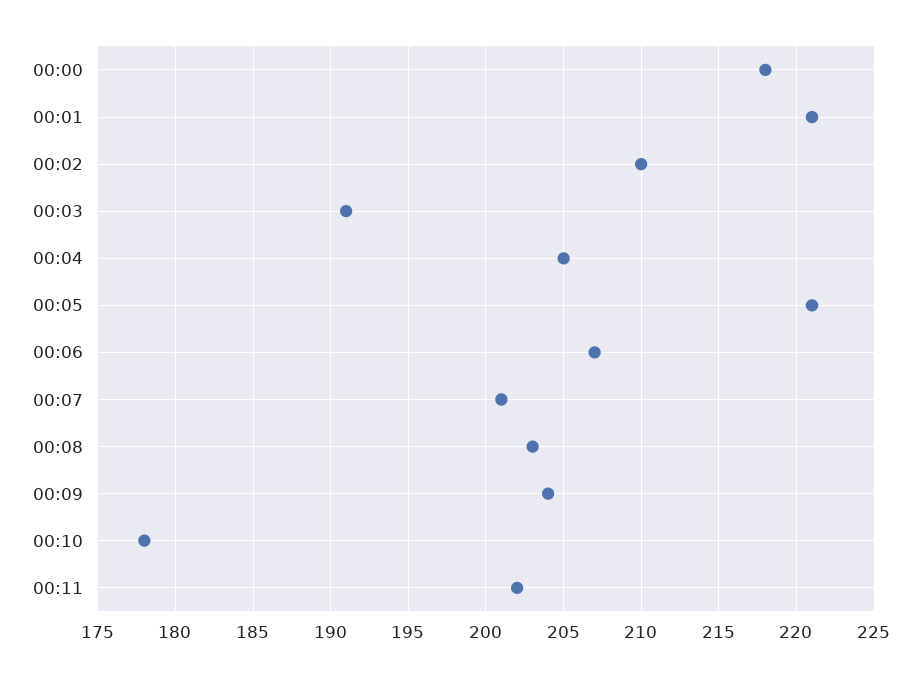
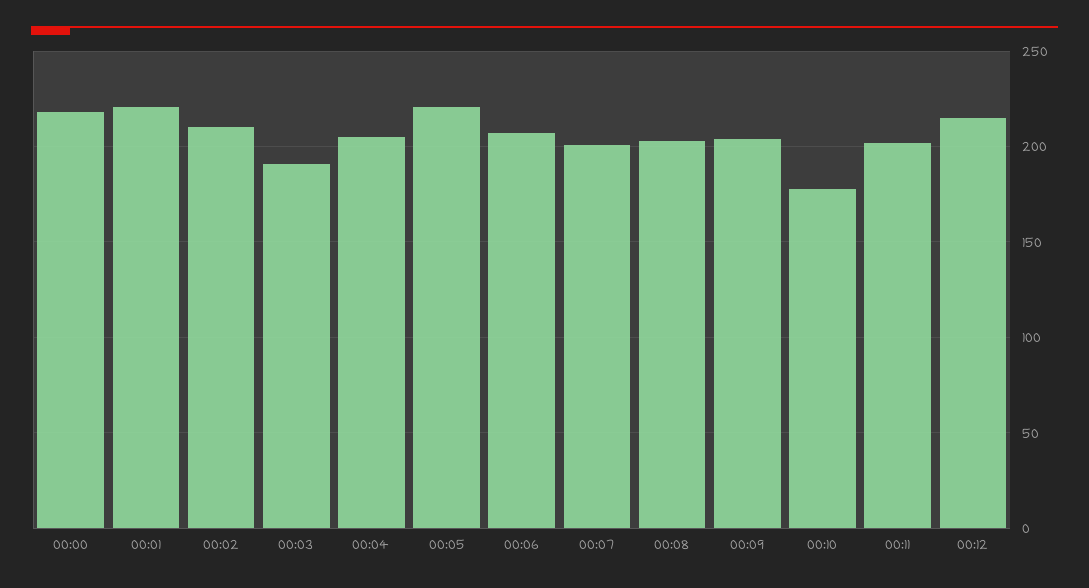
00:12: none -> 215

